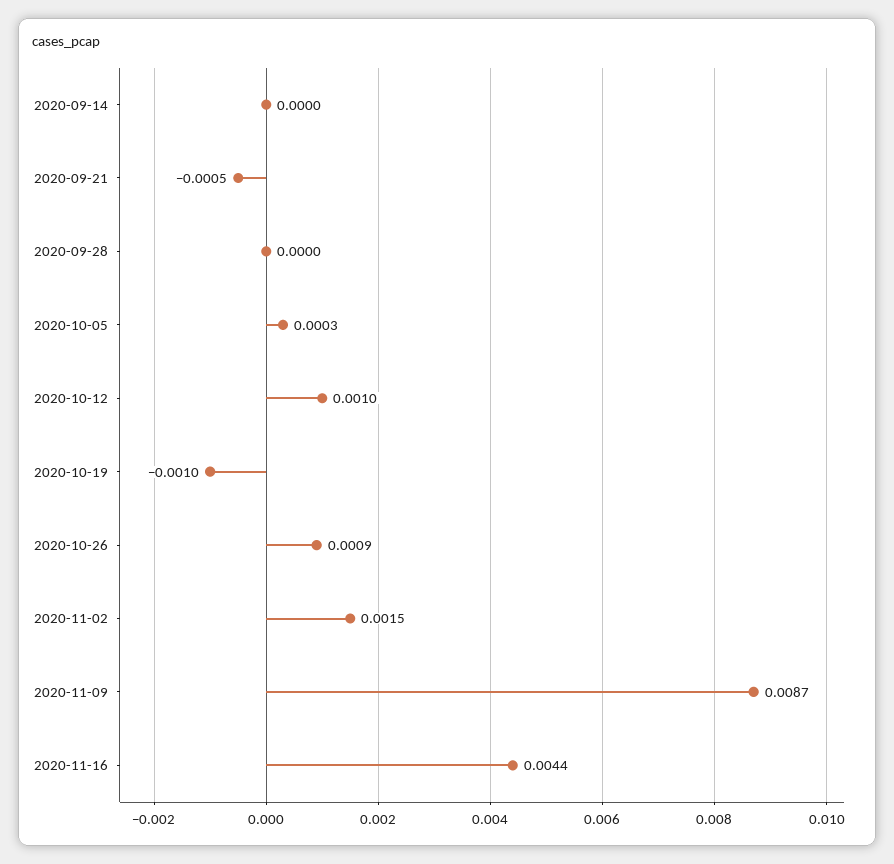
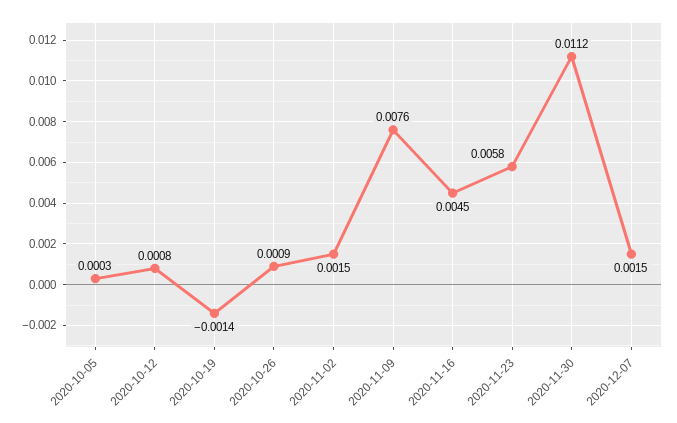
2020-09-14: 0 -> none
2020-09-21: -0.0005 -> none
2020-09-28: 0 -> none
2020-10-12: 0.001 -> 0.0008
2020-10-19: -0.001 -> -0.0014
2020-11-09: 0.0087 -> 0.0076
2020-11-16: 0.0044 -> 0.0045
2020-11-23: none -> 0.0058
2020-11-30: none -> 0.0112
2020-12-07: none -> 0.0015

